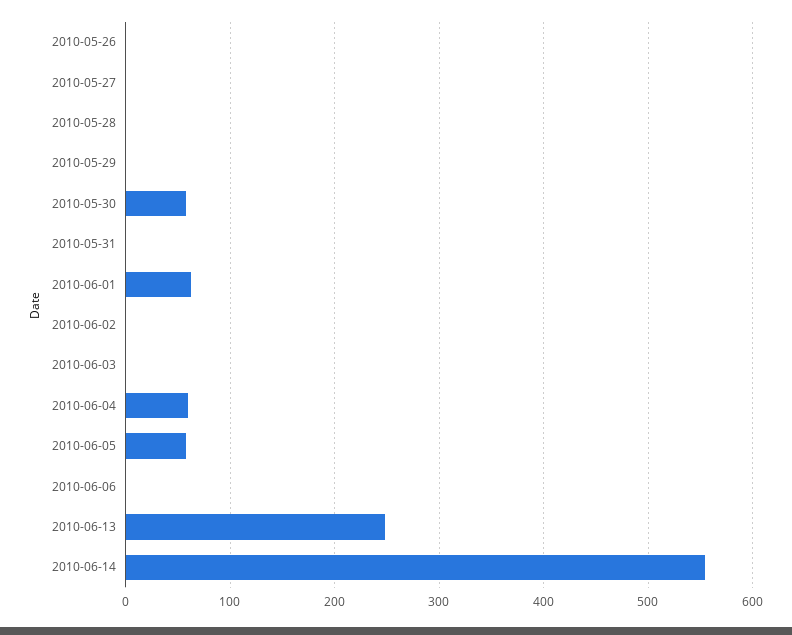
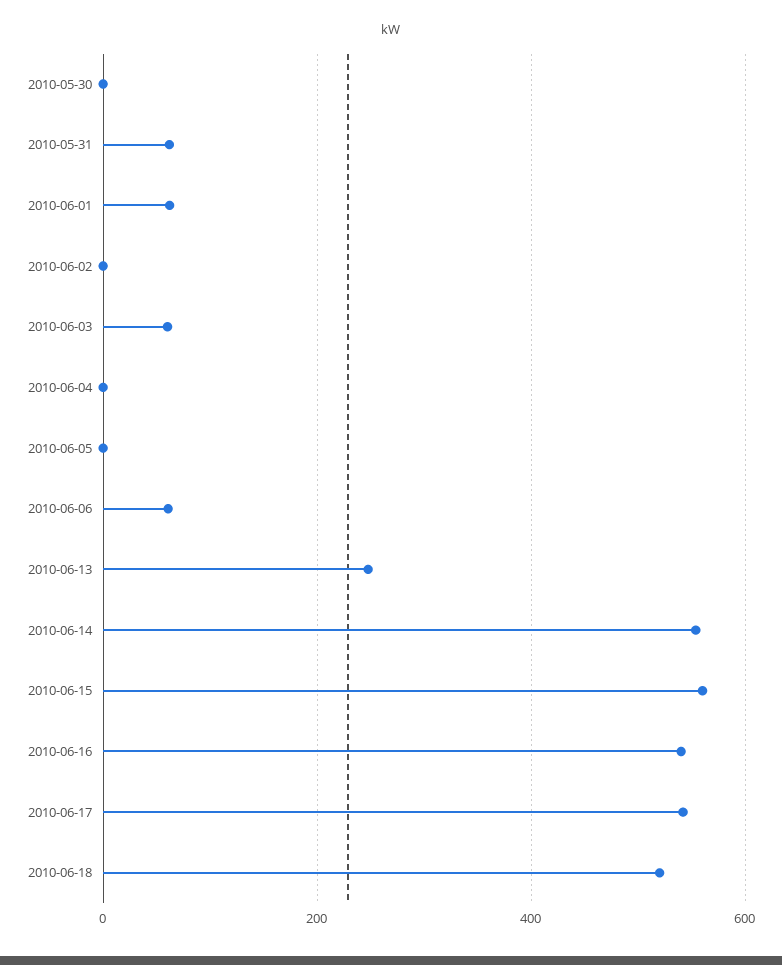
2010-05-26: 0 -> none
2010-05-27: 0 -> none
2010-05-28: 0 -> none
2010-05-29: 0 -> none
2010-05-30: 60 -> 0
2010-05-31: 0 -> 60
2010-06-03: 0 -> 60
2010-06-04: 60 -> 0
2010-06-05: 60 -> 0
2010-06-06: 0 -> 60
2010-06-15: none -> 560
2010-06-16: none -> 540
2010-06-17: none -> 540
2010-06-18: none -> 520

